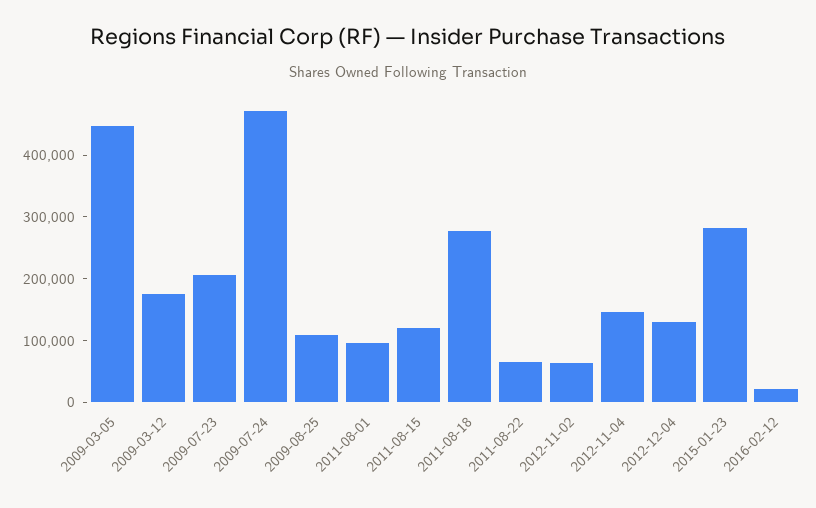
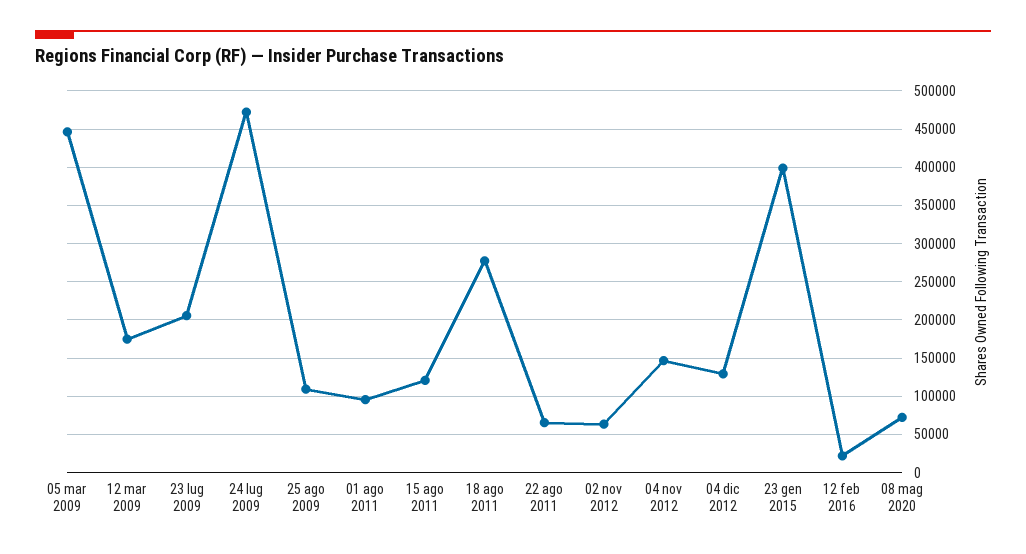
2015-01-23: 280000 -> 400000
08 mag 2020: none -> 70000

